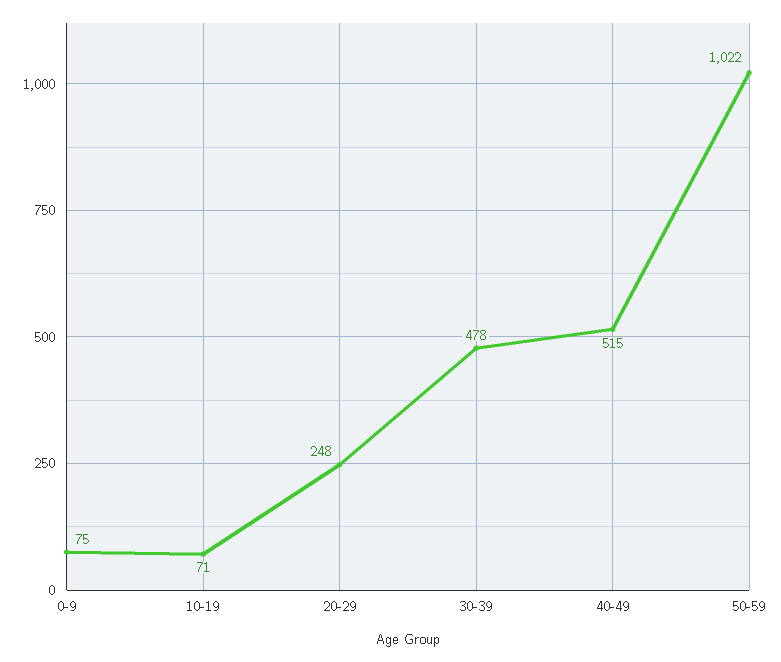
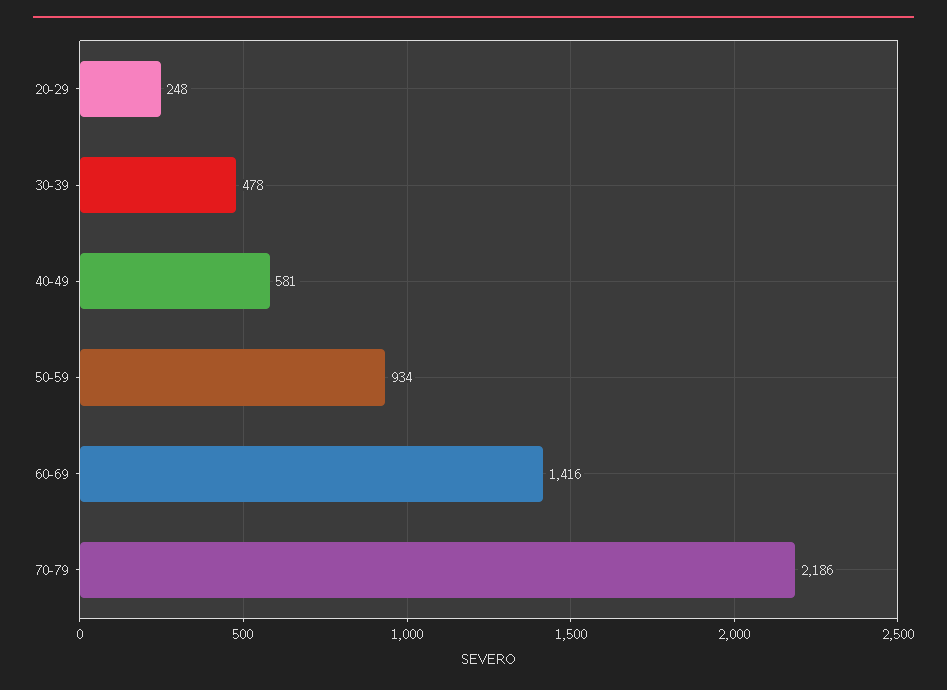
0-9: 75 -> none
10-19: 71 -> none
40-49: 515 -> 581
50-59: 1022 -> 934
60-69: none -> 1416
70-79: none -> 2186

